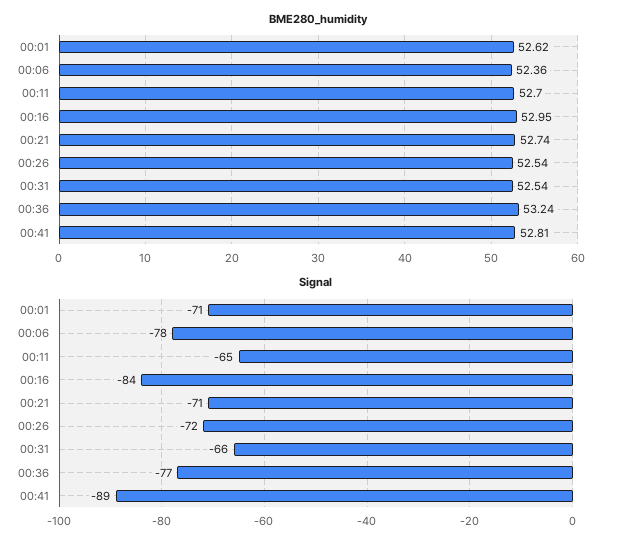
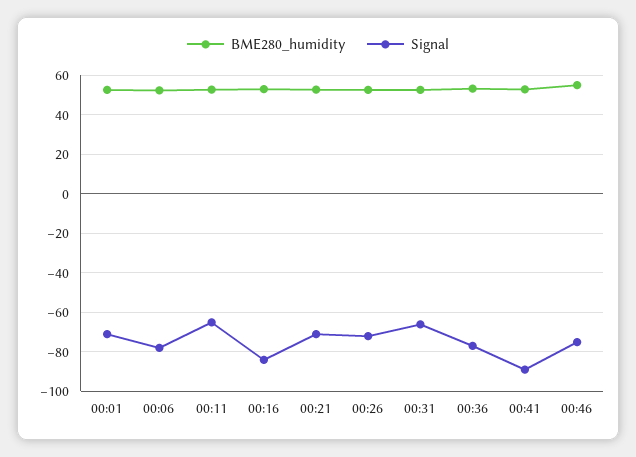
BME280_humidity, 00:46: none -> 55
Signal, 00:46: none -> -75

